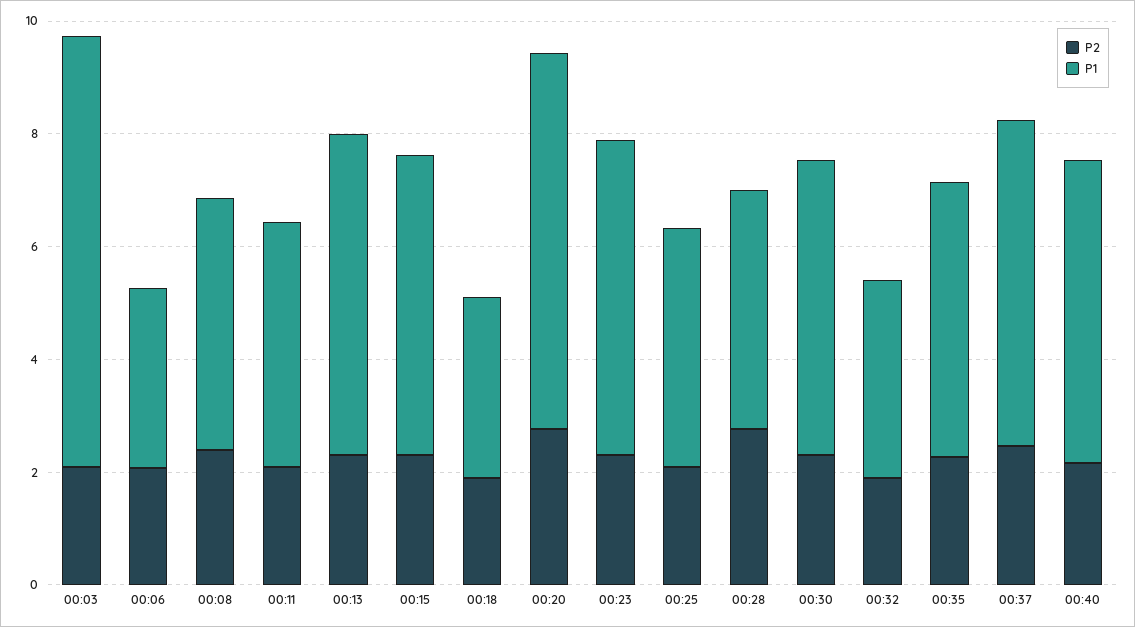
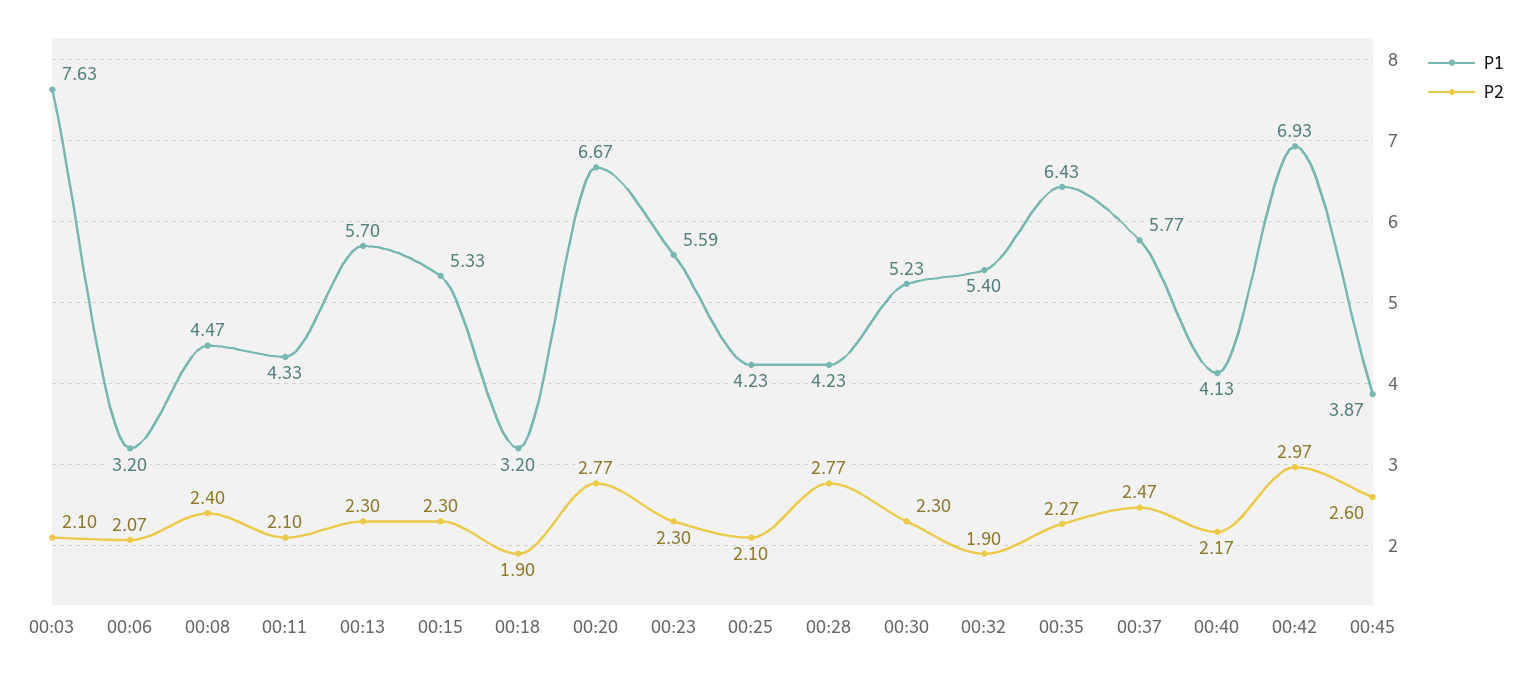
P1, 00:32: 3.5 -> 5.4
P1, 00:35: 5 -> 6.43
P1, 00:40: 5.5 -> 4.13
P1, 00:42: none -> 6.93
P2, 00:42: none -> 2.97
P1, 00:45: none -> 3.87
P2, 00:45: none -> 2.6

